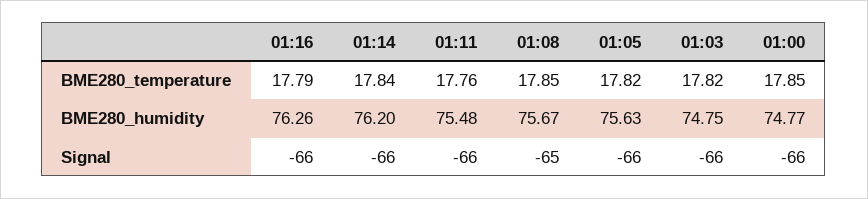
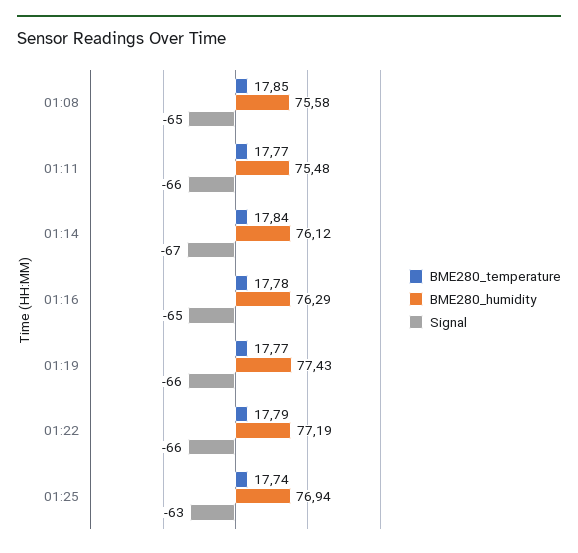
BME280_temperature, 01:16: 17.79 -> 17.78
BME280_temperature, 01:11: 17.76 -> 17.77
BME280_temperature, 01:05: 17.82 -> none
BME280_temperature, 01:03: 17.82 -> none
BME280_temperature, 01:00: 17.85 -> none
BME280_humidity, 01:16: 76.26 -> 76.29
BME280_humidity, 01:14: 76.2 -> 76.12
BME280_humidity, 01:08: 75.67 -> 75.58
BME280_humidity, 01:05: 75.63 -> none
BME280_humidity, 01:03: 74.75 -> none
BME280_humidity, 01:00: 74.77 -> none
Signal, 01:16: -66 -> -65
Signal, 01:14: -66 -> -67
Signal, 01:05: -66 -> none
Signal, 01:03: -66 -> none
Signal, 01:00: -66 -> none
BME280_temperature, 01:19: none -> 17.77
BME280_humidity, 01:19: none -> 77.43
Signal, 01:19: none -> -66
BME280_temperature, 01:22: none -> 17.79
BME280_humidity, 01:22: none -> 77.19
Signal, 01:22: none -> -66
BME280_temperature, 01:25: none -> 17.74
BME280_humidity, 01:25: none -> 76.94
Signal, 01:25: none -> -63

